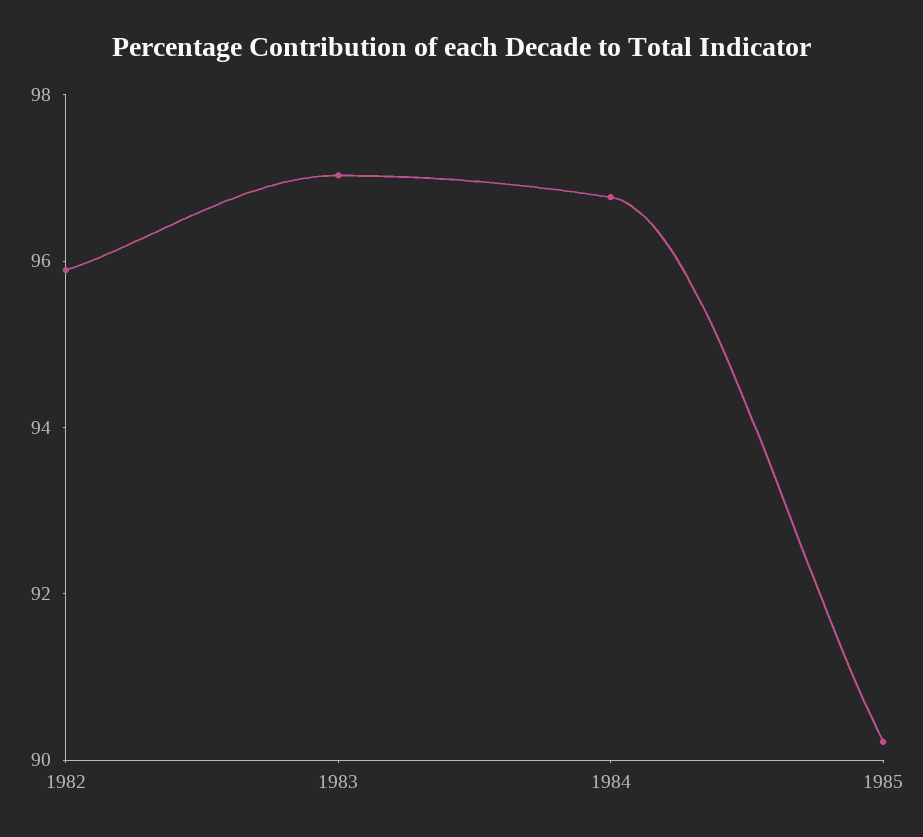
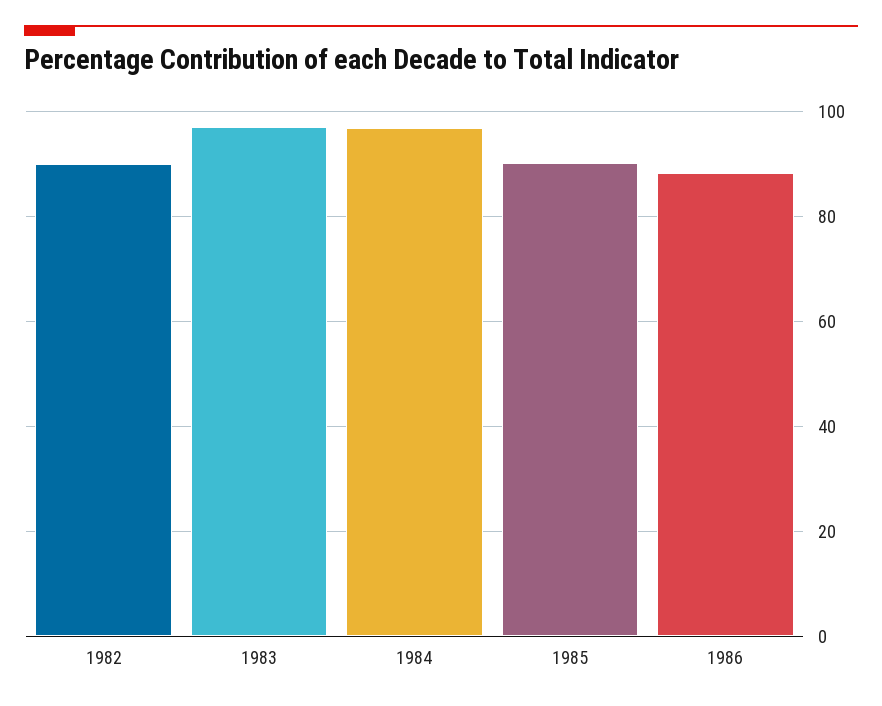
1982: 96 -> 90
1986: none -> 88

